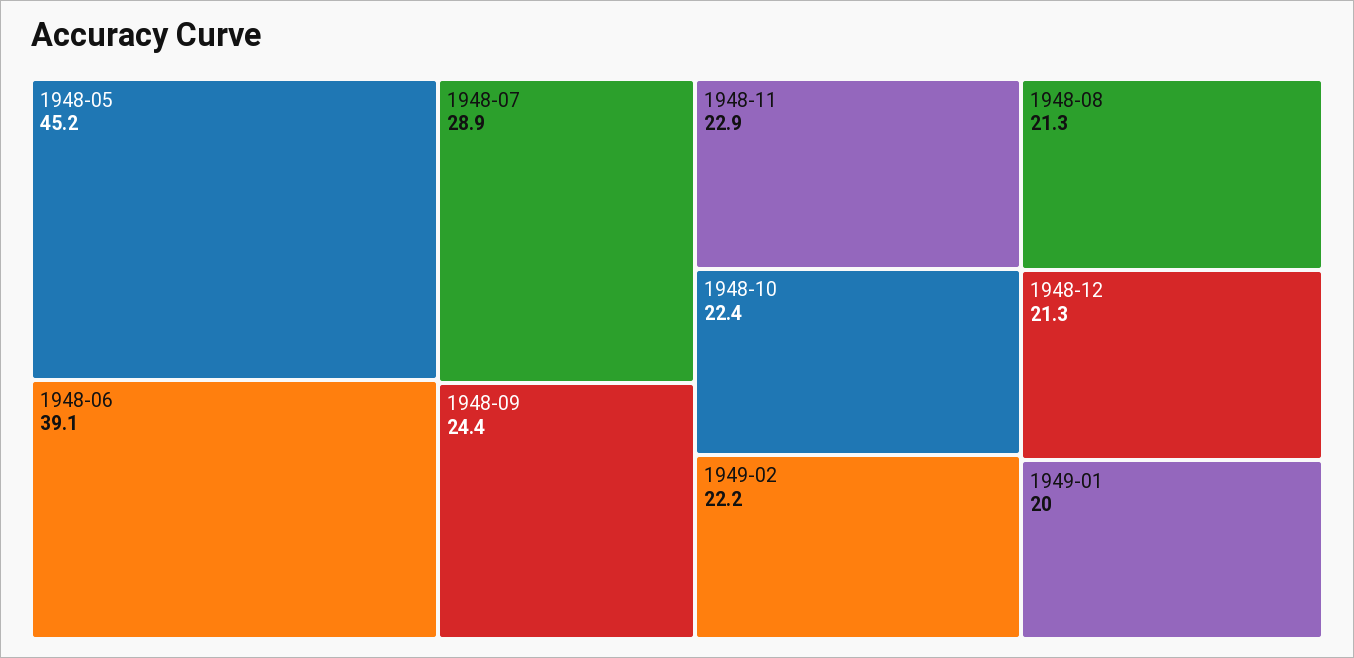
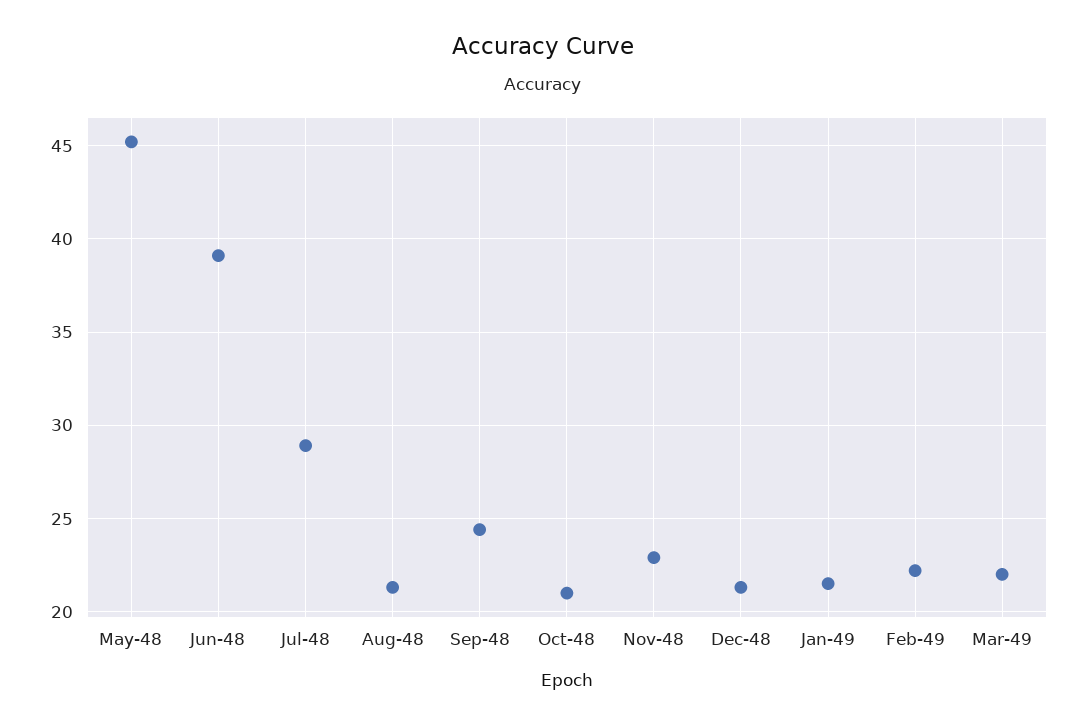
1948-10: 22.4 -> 21
1949-01: 20 -> 21.5
Mar-49: none -> 22

